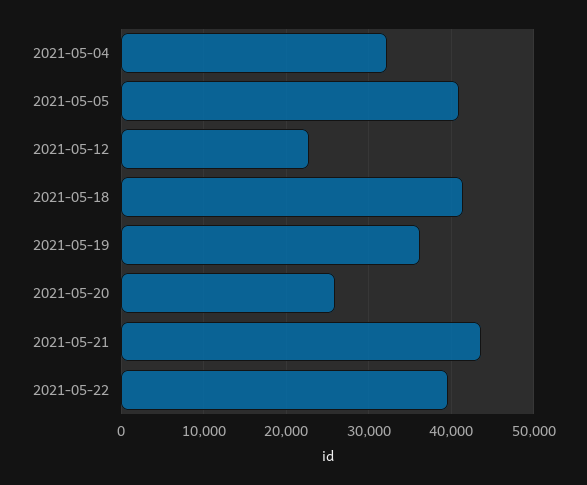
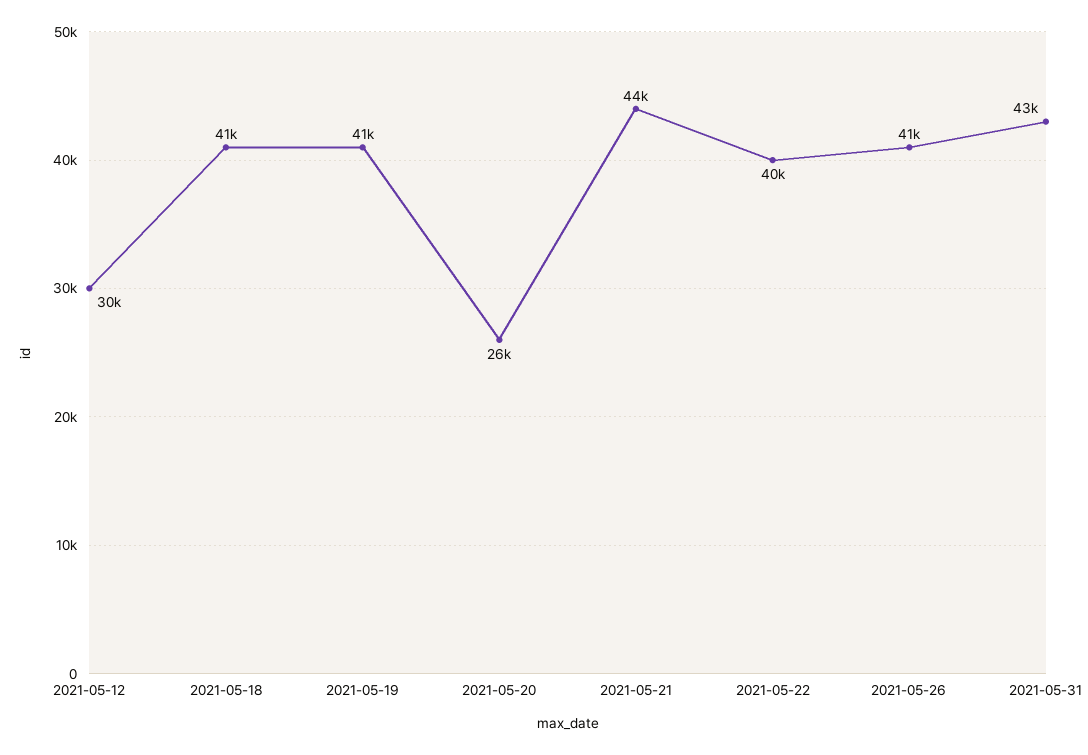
2021-05-04: 32000 -> none
2021-05-05: 41000 -> none
2021-05-12: 23000 -> 30000
2021-05-19: 36000 -> 41000
2021-05-26: none -> 41000
2021-05-31: none -> 43000

